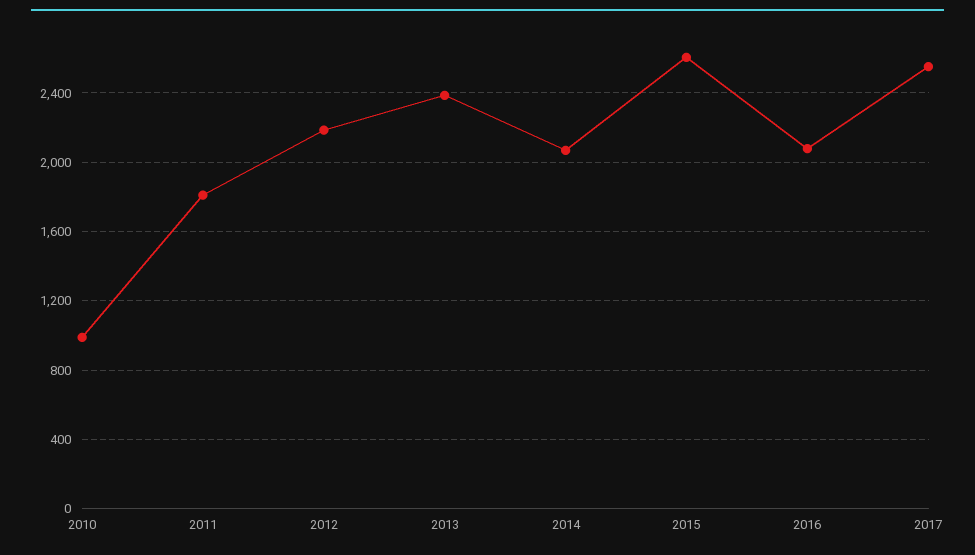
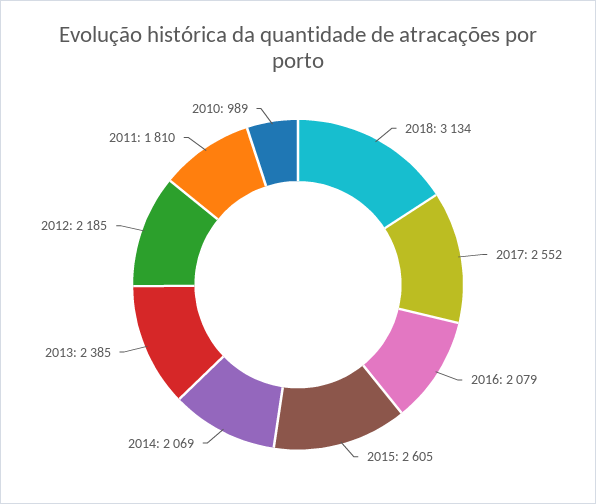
2018: none -> 3134

